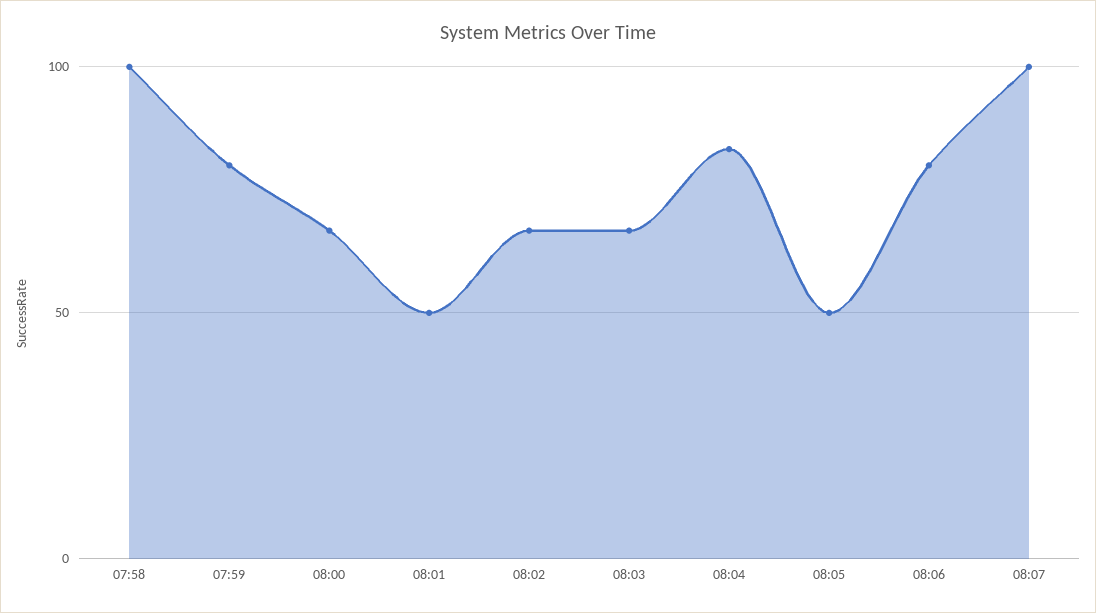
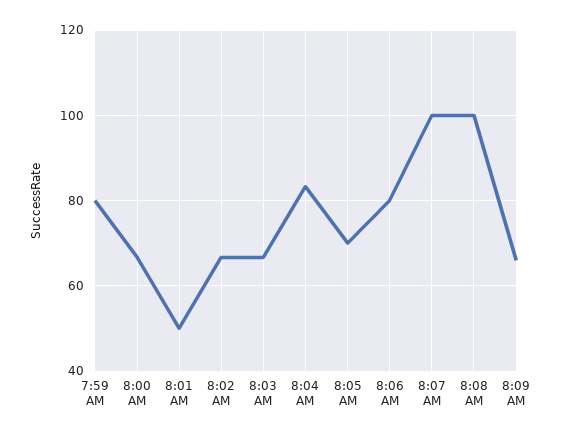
07:58: 100 -> none
08:05: 50 -> 70
8:08 AM: none -> 100
8:09 AM: none -> 66

